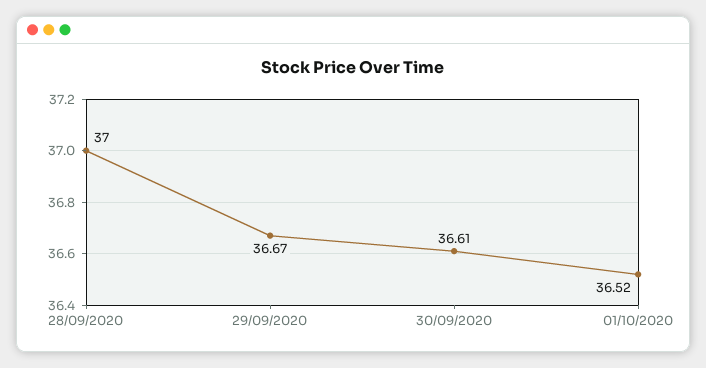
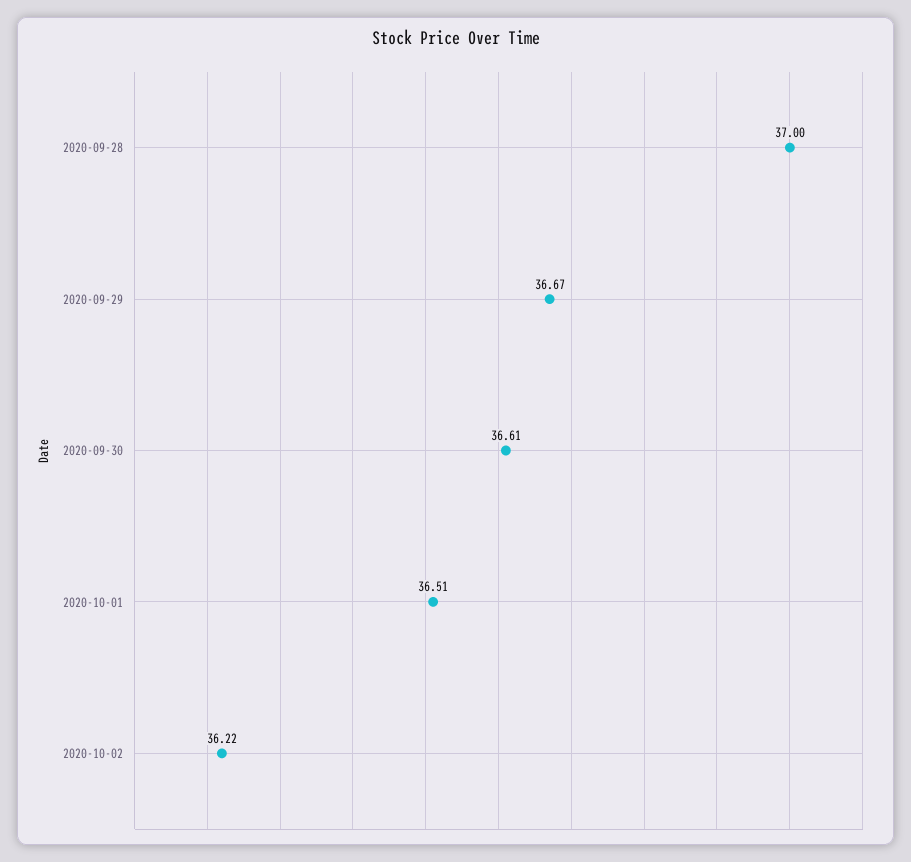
01/10/2020: 36.52 -> 36.51
2020-10-02: none -> 36.22

